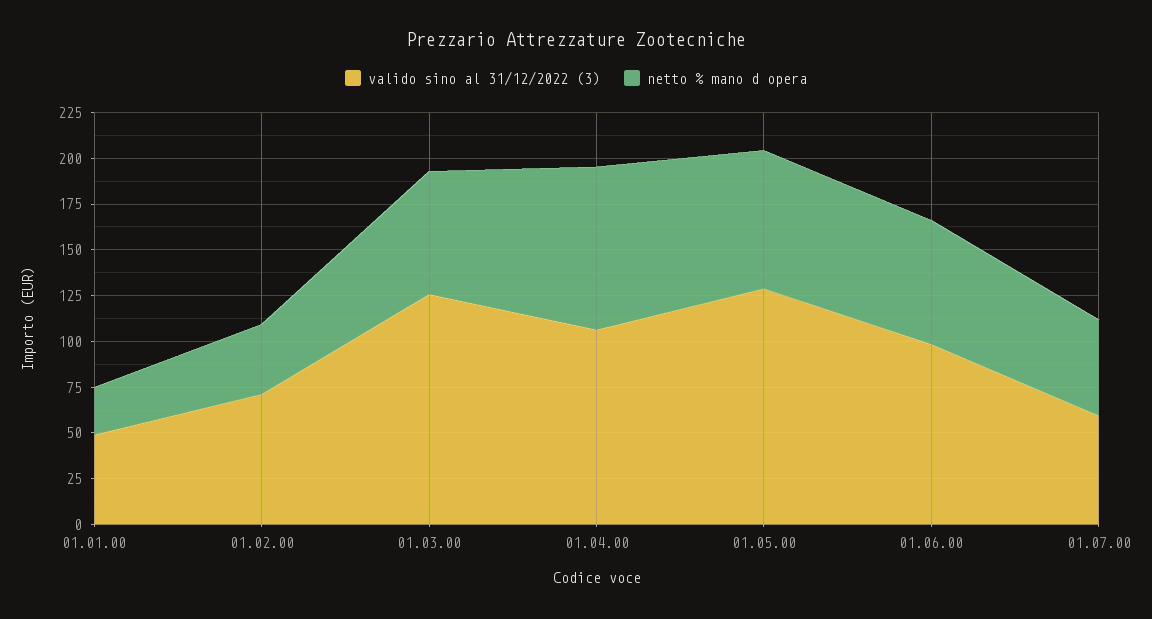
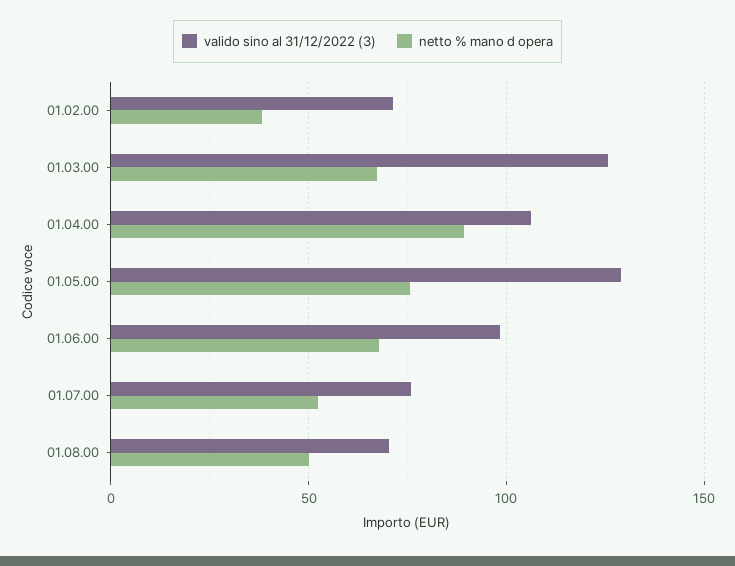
valido sino al 31/12/2022 (3), 01.01.00: 50 -> none
netto % mano d opera, 01.01.00: 25 -> none
valido sino al 31/12/2022 (3), 01.07.00: 60 -> 75
valido sino al 31/12/2022 (3), 01.08.00: none -> 70
netto % mano d opera, 01.08.00: none -> 50

